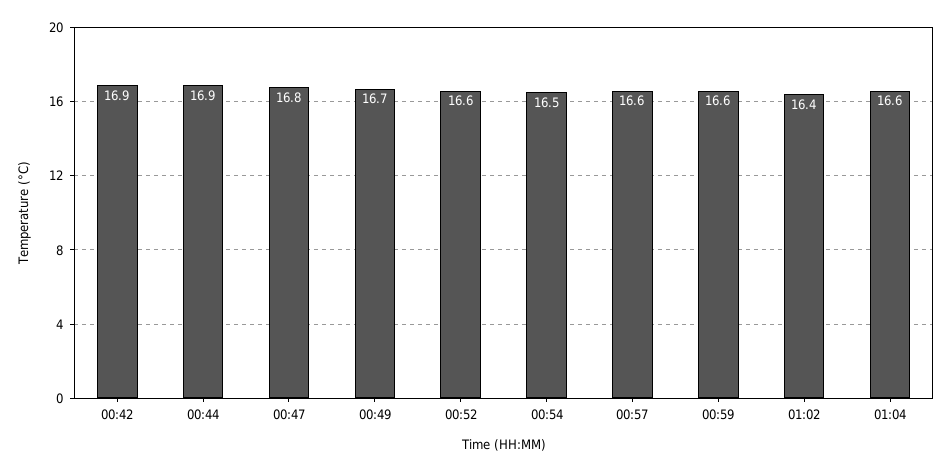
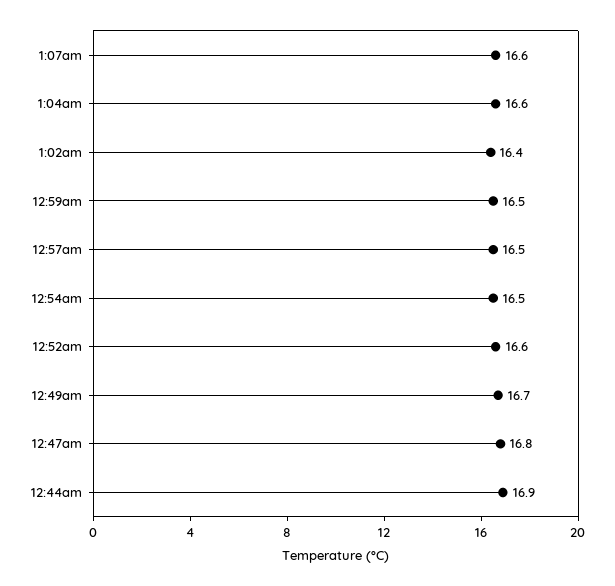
00:42: 16.9 -> none
00:57: 16.6 -> 16.5
00:59: 16.6 -> 16.5
1:07am: none -> 16.6

